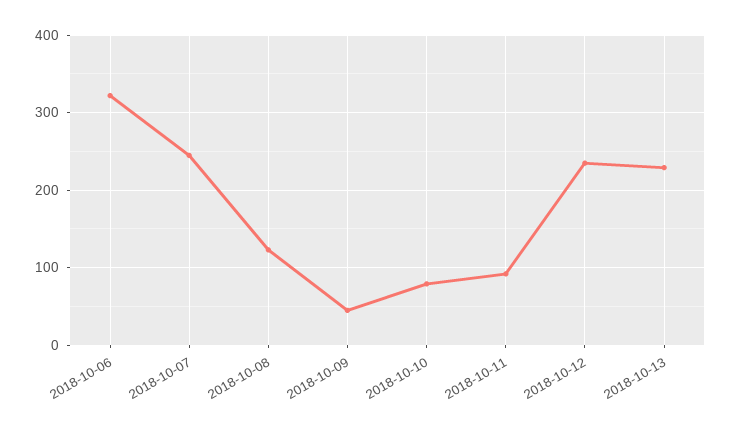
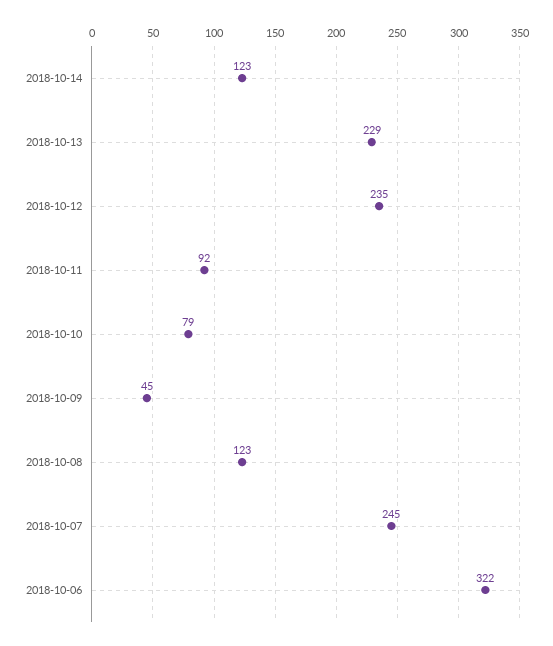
2018-10-14: none -> 123

